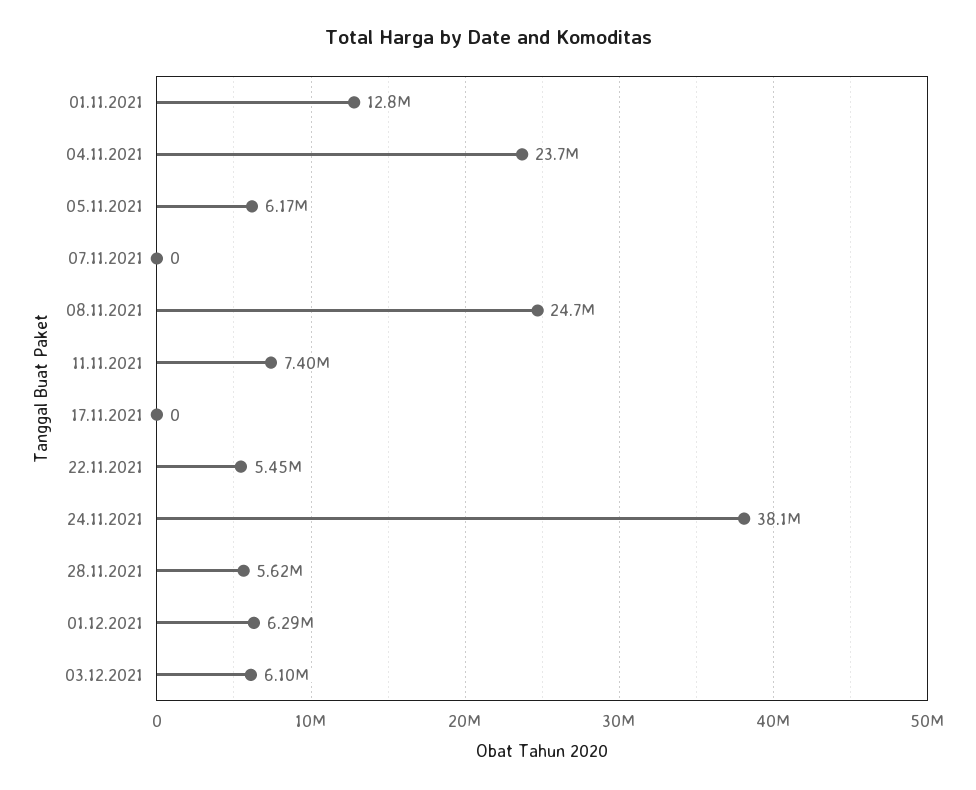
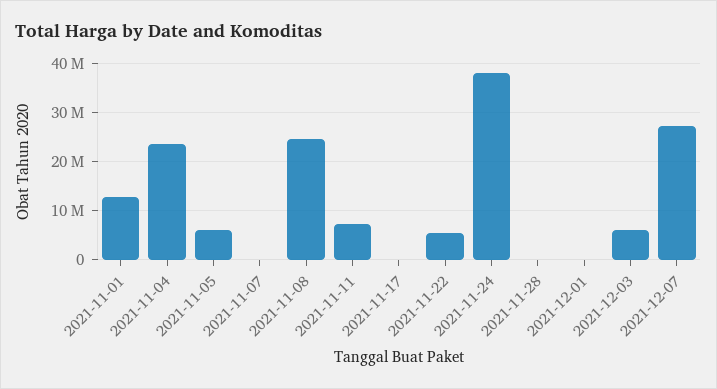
28.11.2021: 5620000 -> 0
01.12.2021: 6290000 -> 0
2021-12-07: none -> 28000000

